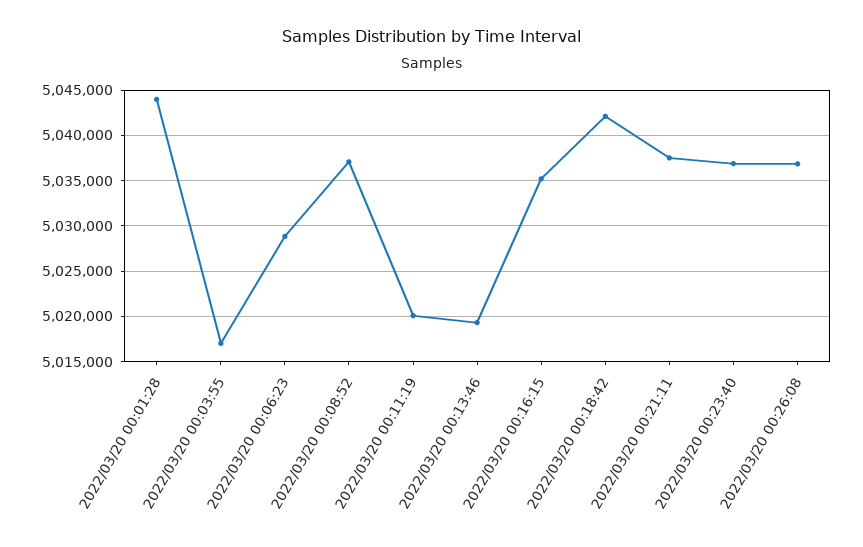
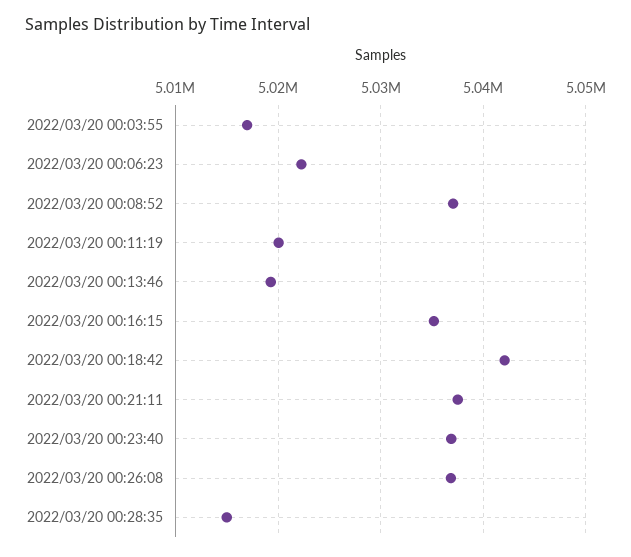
2022/03/20 00:01:28: 5044000 -> none
2022/03/20 00:06:23: 5029000 -> 5022000
2022/03/20 00:28:35: none -> 5015000

